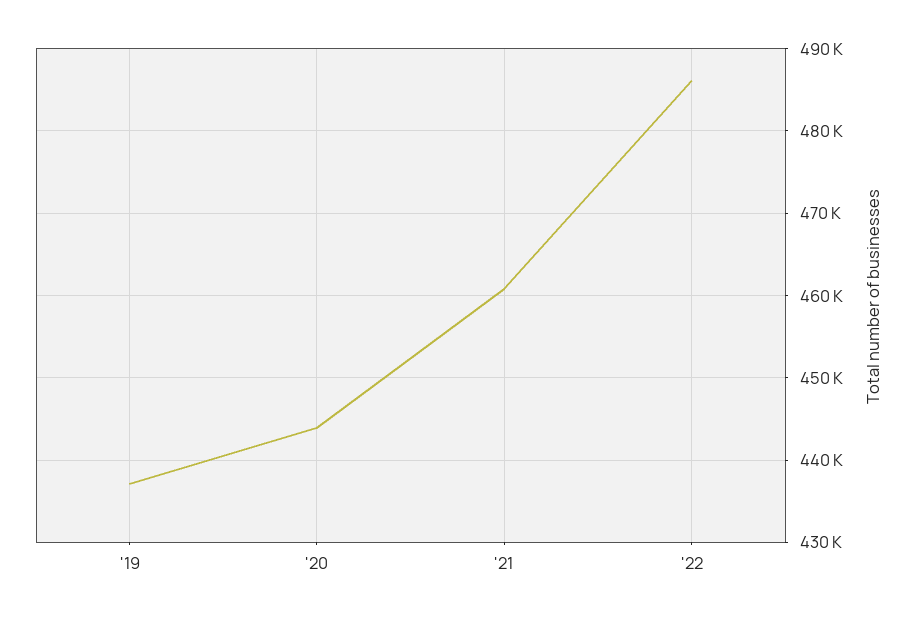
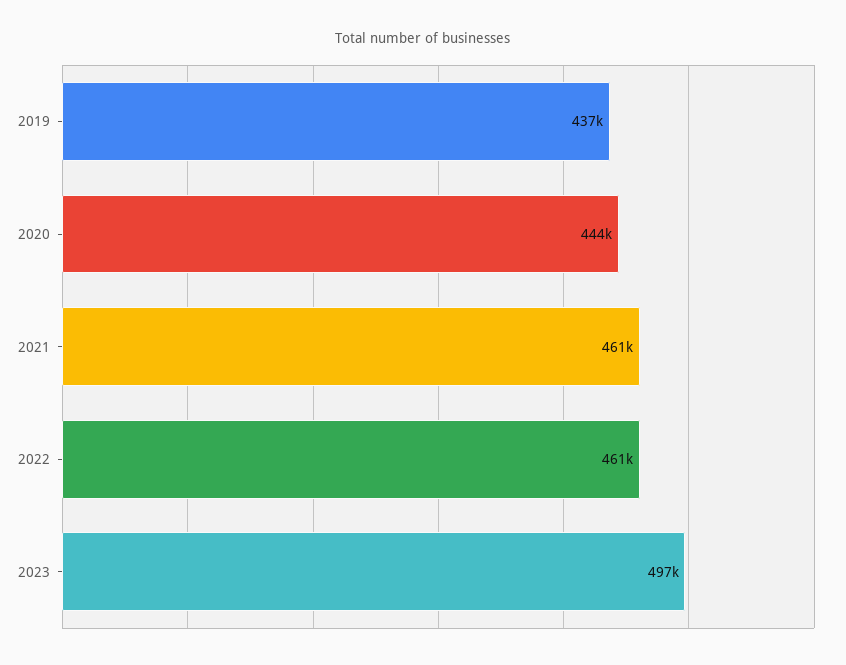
'22: 486000 -> 461000
2023: none -> 497000

